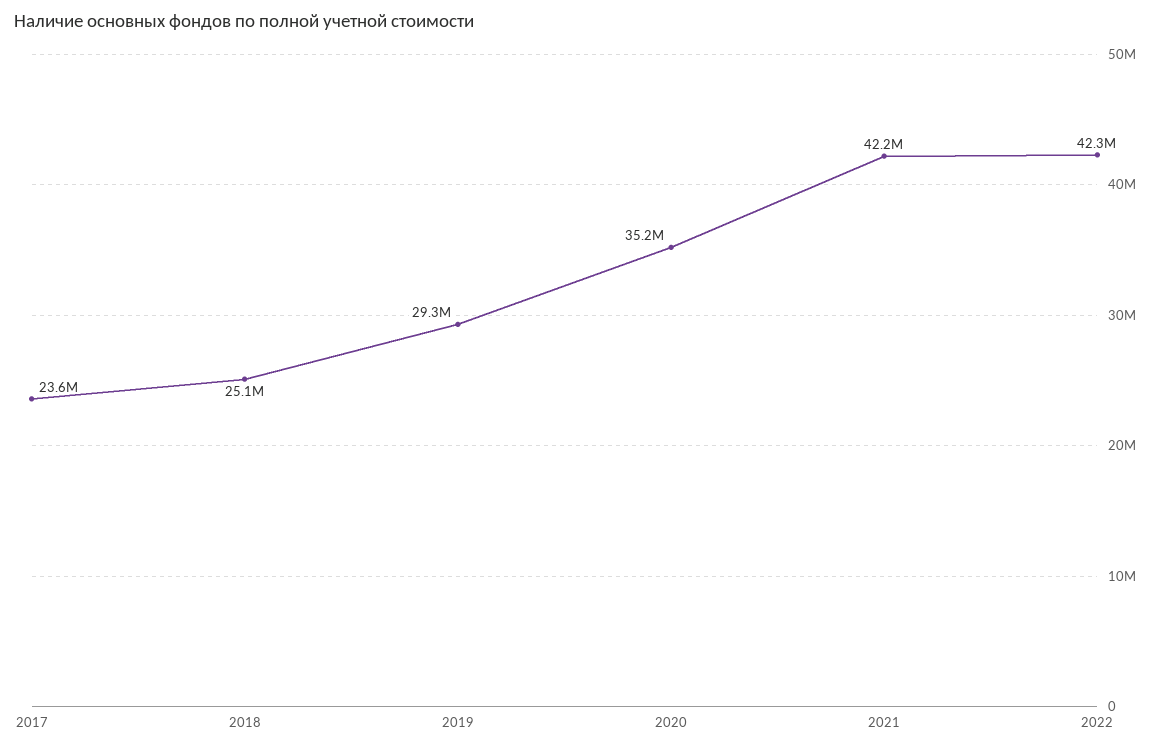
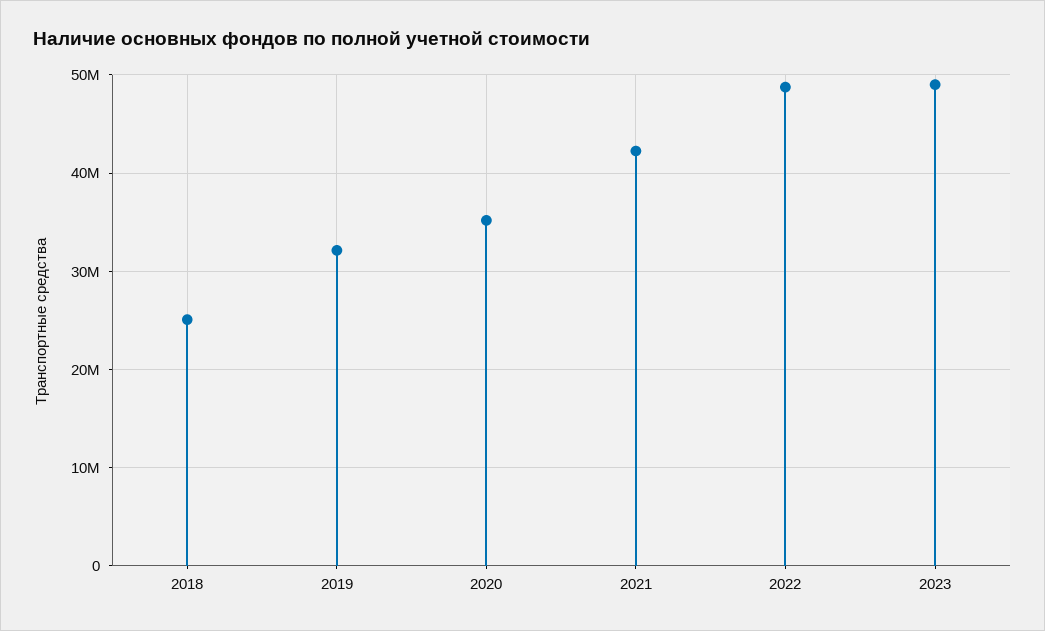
2017: 23600000 -> none
2019: 29300000 -> 32000000
2022: 42300000 -> 49000000
2023: none -> 49000000

